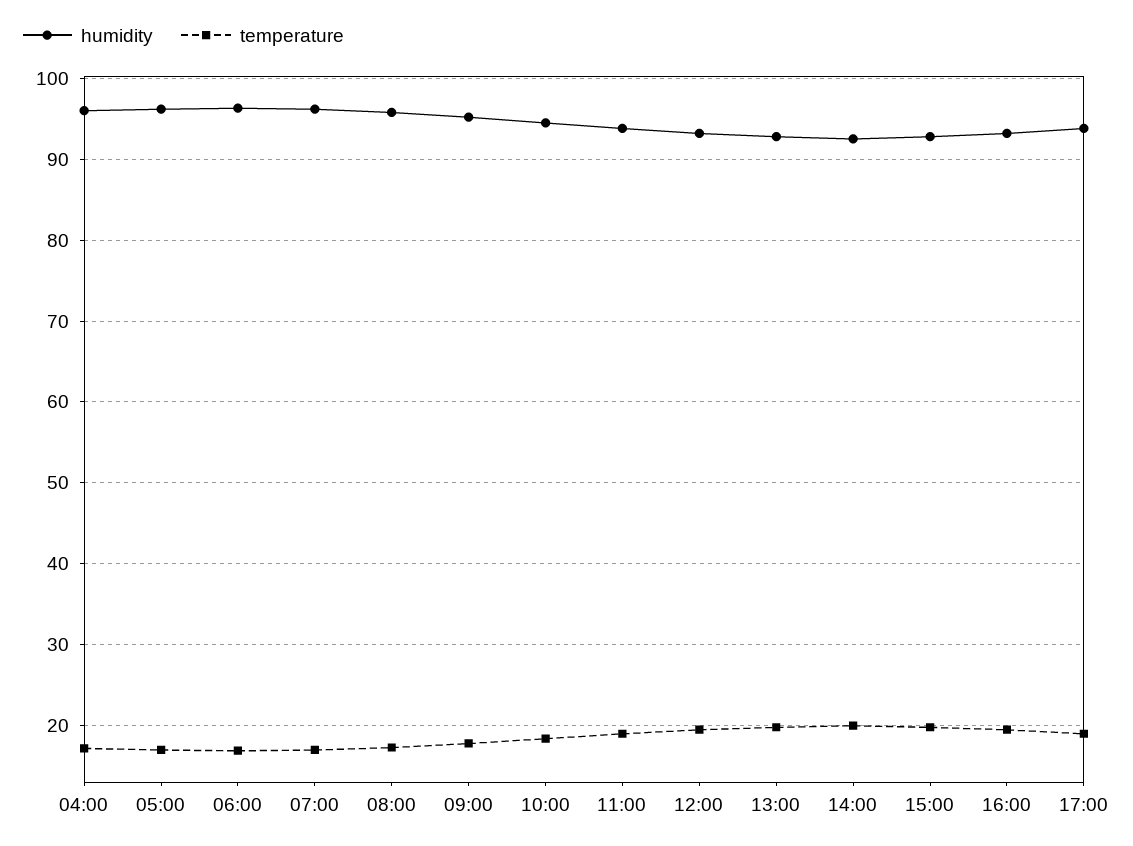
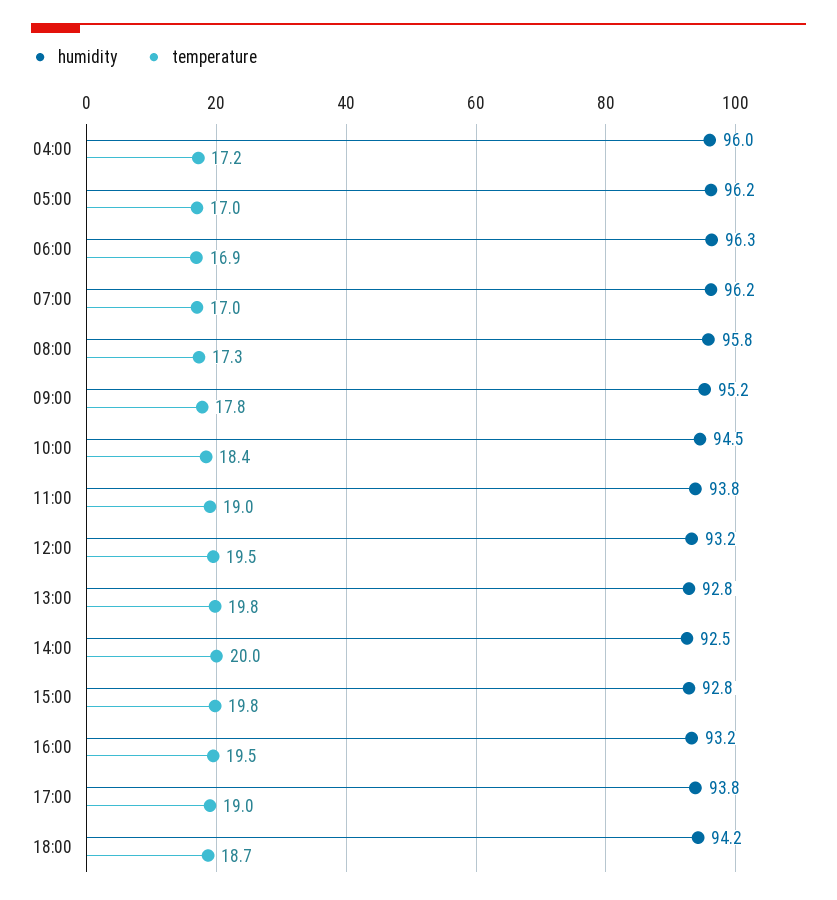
humidity, 18:00: none -> 94.2
temperature, 18:00: none -> 18.7

